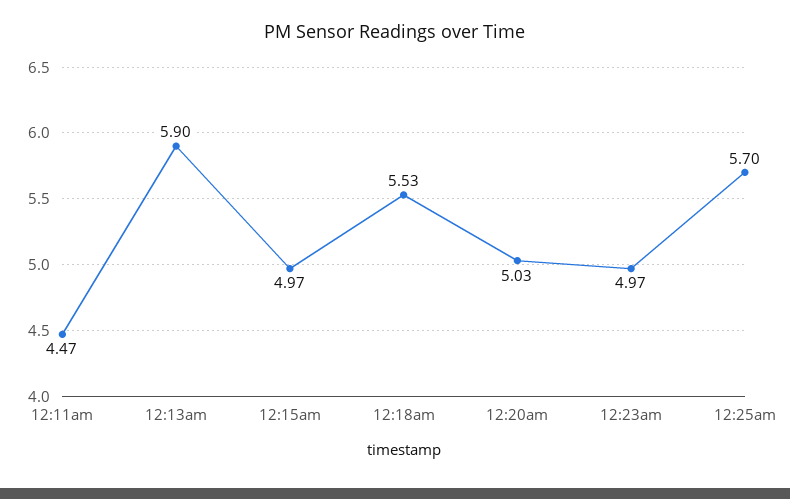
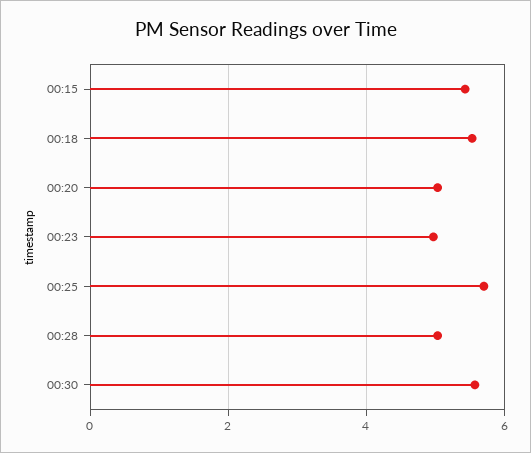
12:11am: 4.47 -> none
12:13am: 5.9 -> none
12:15am: 4.97 -> 5.4
00:28: none -> 5
00:30: none -> 5.6

